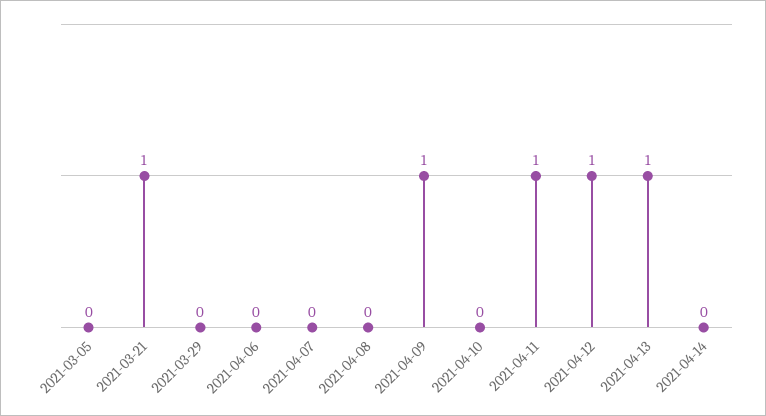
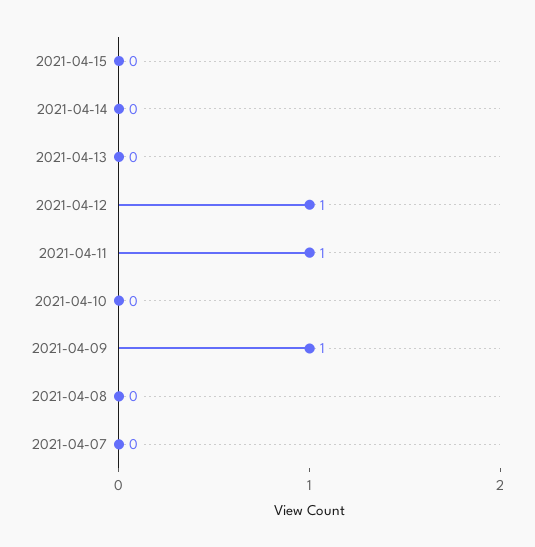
2021-03-05: 0 -> none
2021-03-21: 1 -> none
2021-03-29: 0 -> none
2021-04-06: 0 -> none
2021-04-13: 1 -> 0
2021-04-15: none -> 0

